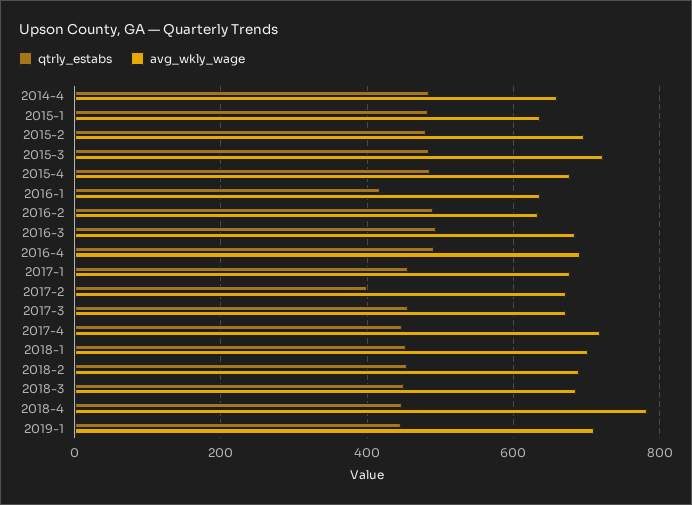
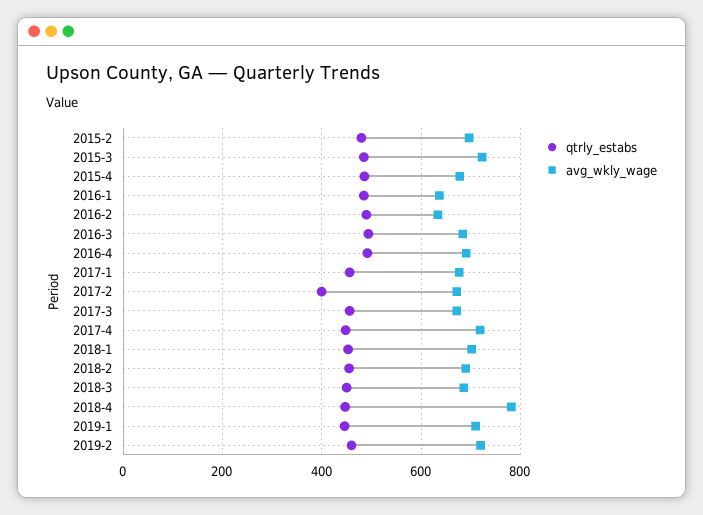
qtrly_estabs, 2014-4: 480 -> none
avg_wkly_wage, 2014-4: 660 -> none
qtrly_estabs, 2015-1: 480 -> none
avg_wkly_wage, 2015-1: 640 -> none
qtrly_estabs, 2016-1: 420 -> 480
qtrly_estabs, 2019-2: none -> 460
avg_wkly_wage, 2019-2: none -> 720

